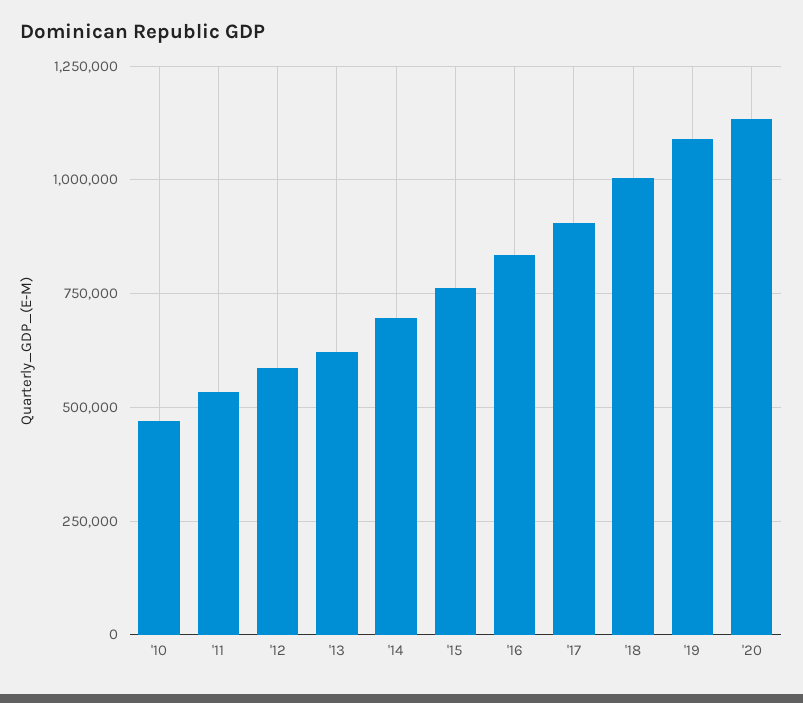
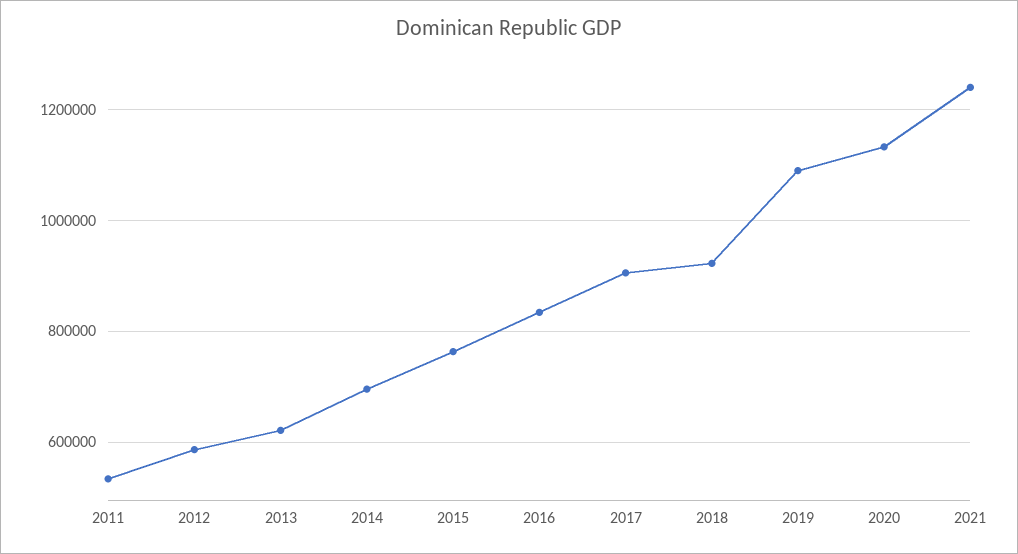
'10: 475000 -> none
'18: 1000000 -> 920000
2021: none -> 1240000

